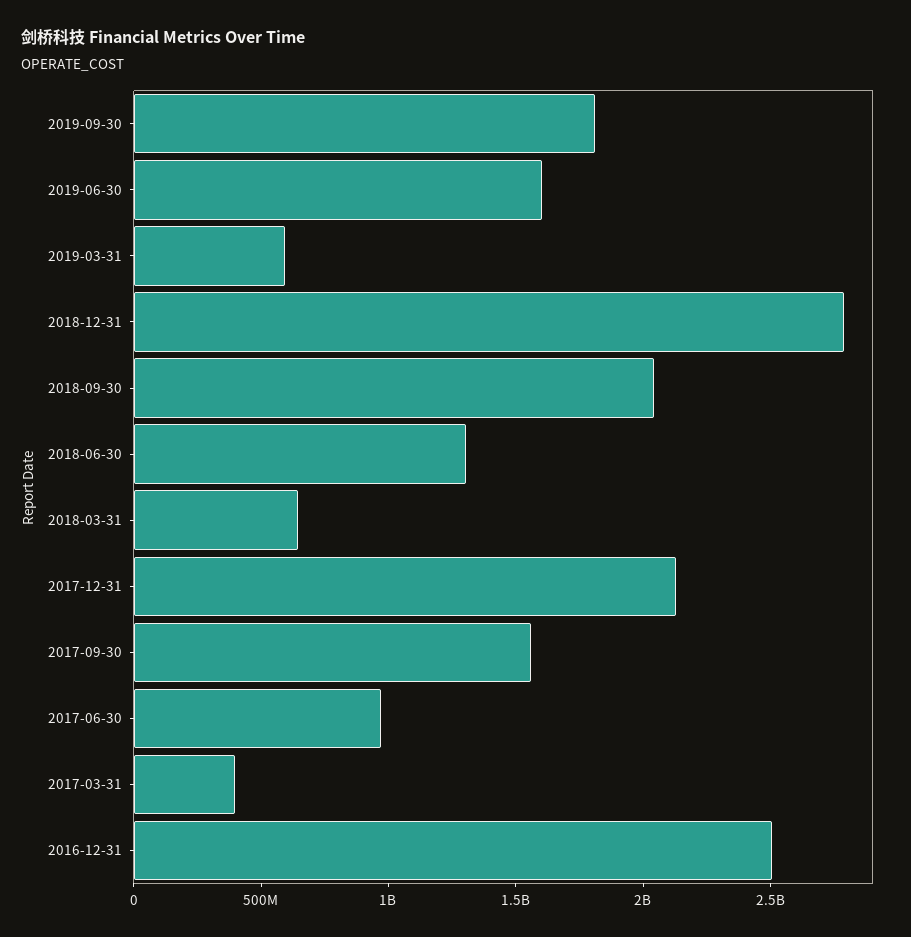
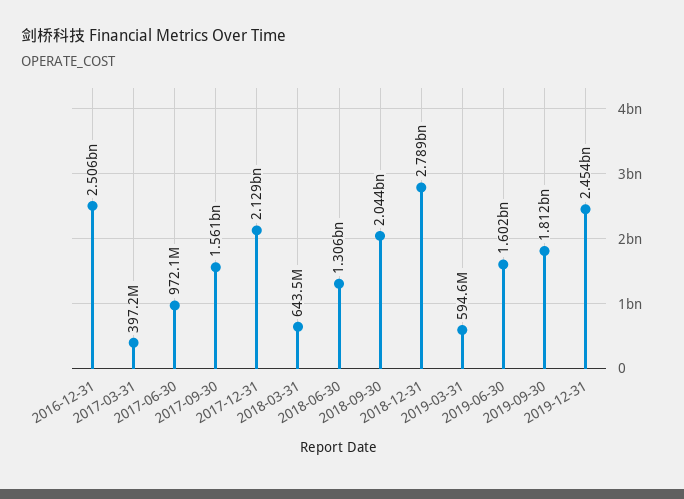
2019-12-31: none -> 2454000000

